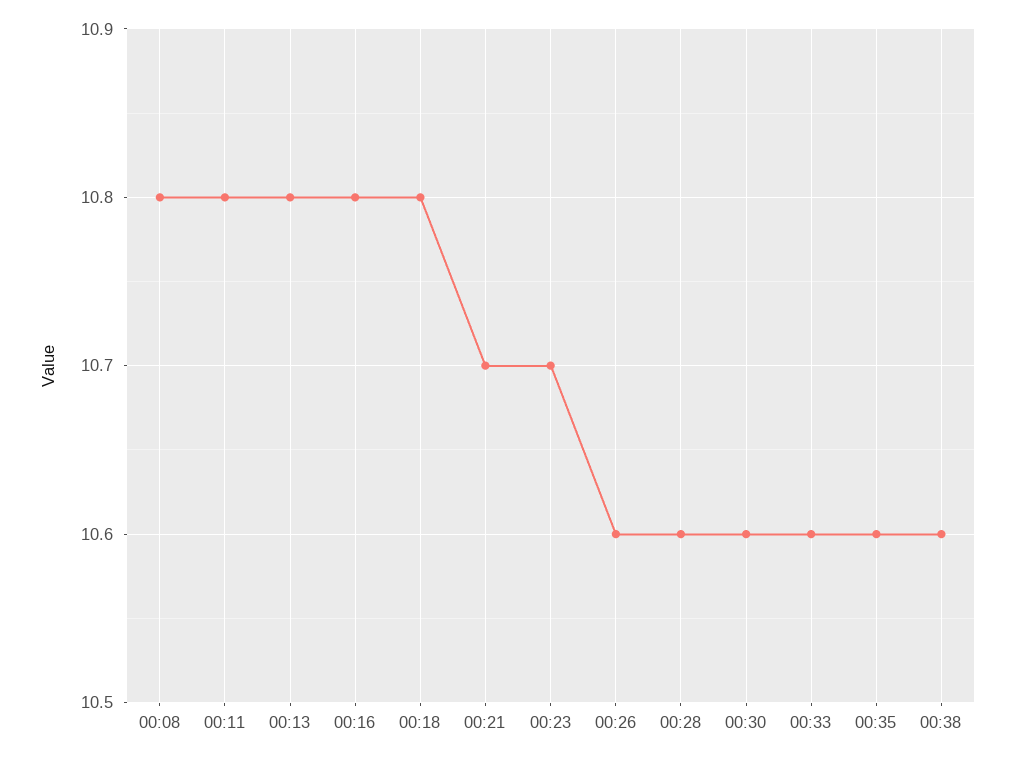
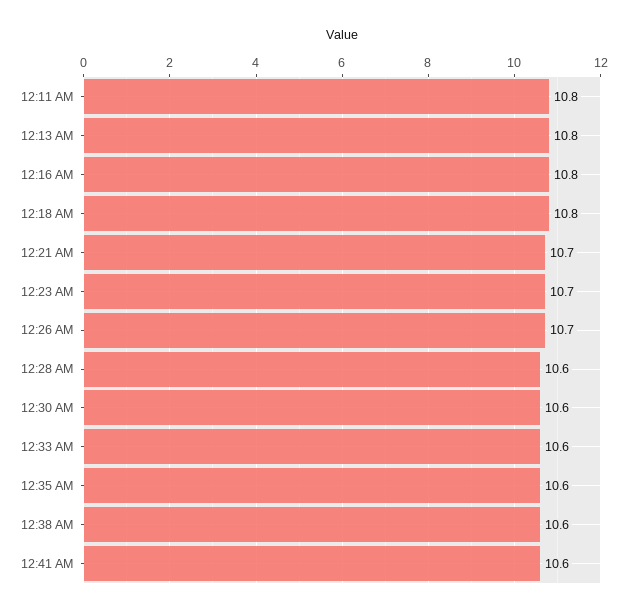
00:08: 10.8 -> none
00:26: 10.6 -> 10.7
12:41 AM: none -> 10.6

